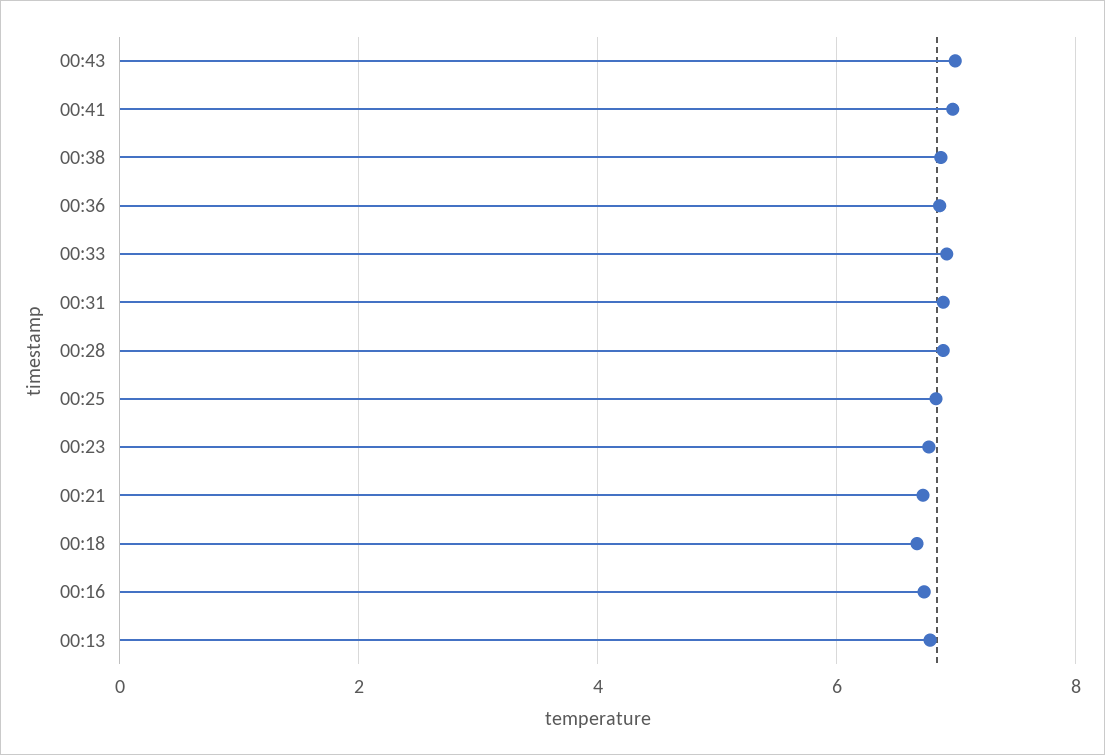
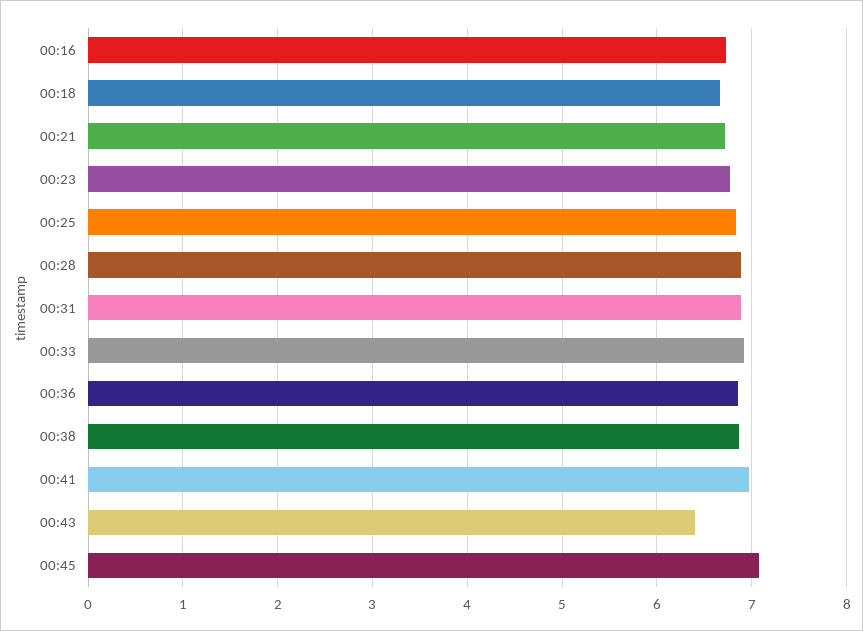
00:43: 7 -> 6.4
00:13: 6.8 -> none
00:45: none -> 7.1

